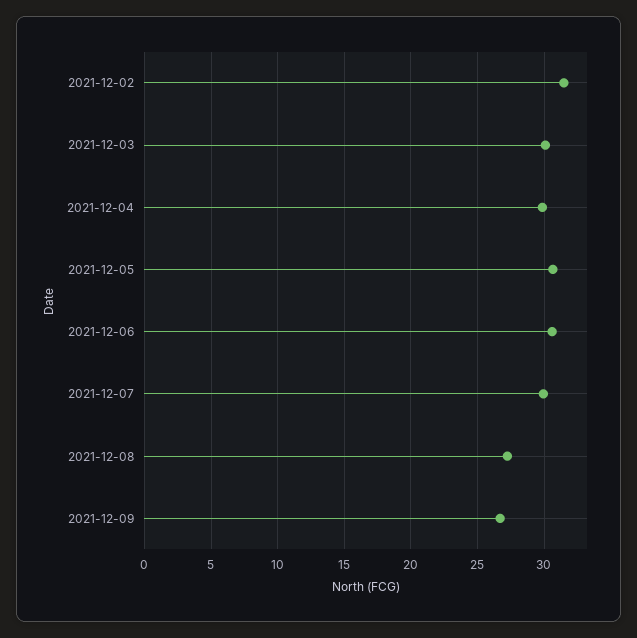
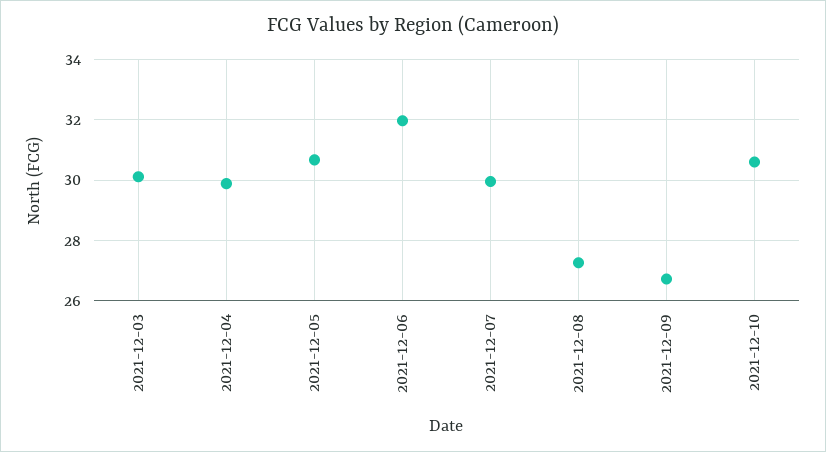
2021-12-02: 31.5 -> none
2021-12-06: 30.5 -> 32
2021-12-10: none -> 30.6

